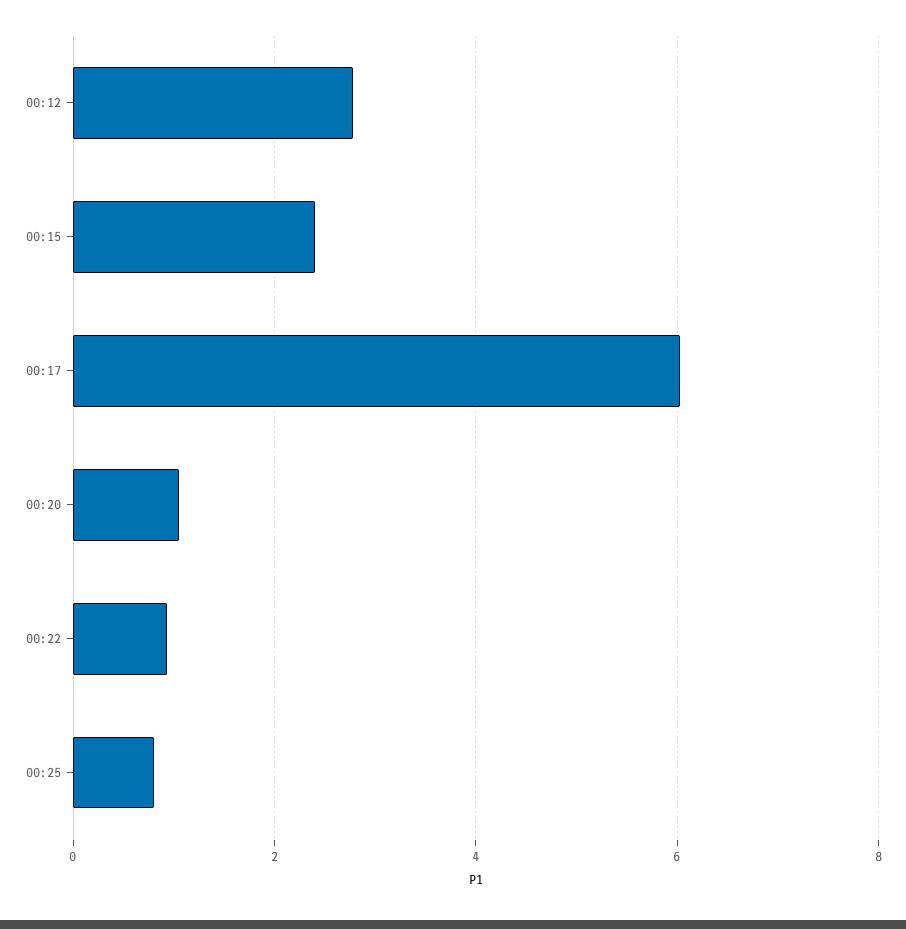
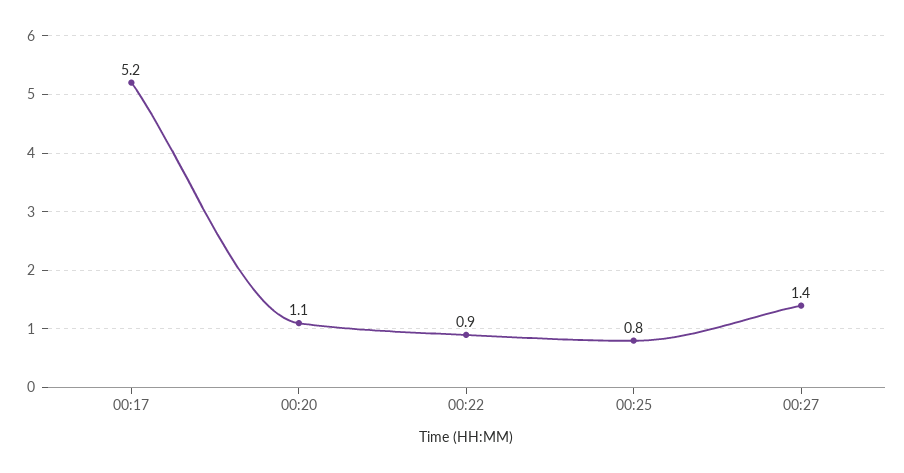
00:12: 2.8 -> none
00:15: 2.4 -> none
00:17: 6 -> 5.2
00:27: none -> 1.4

